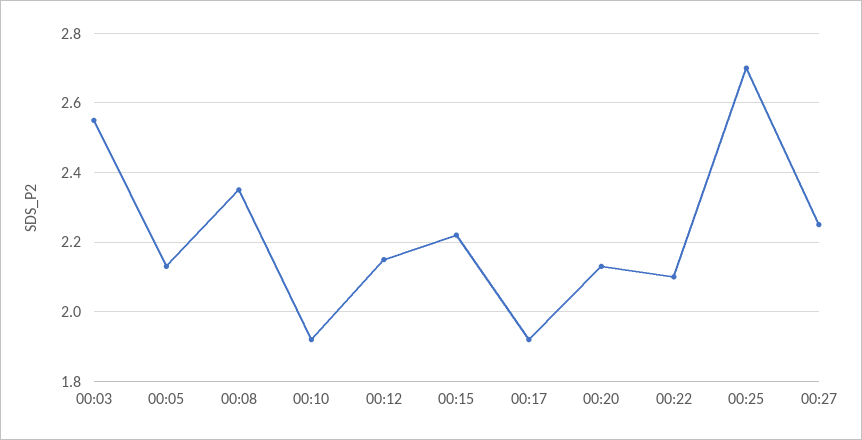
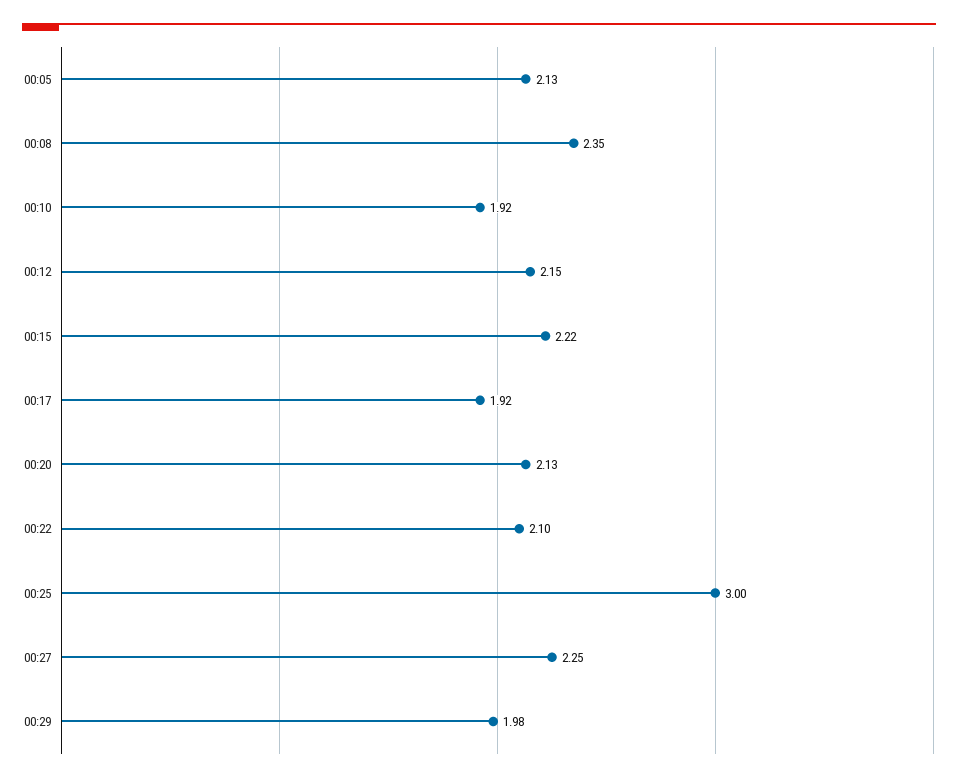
00:03: 2.55 -> none
00:25: 2.7 -> 3
00:29: none -> 1.98

